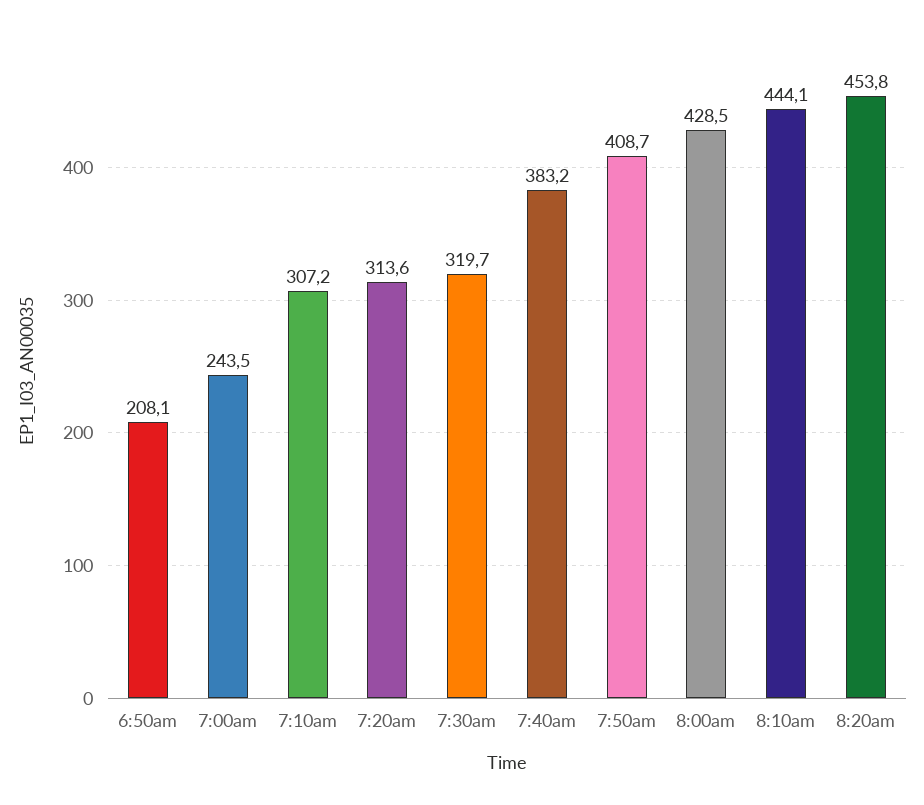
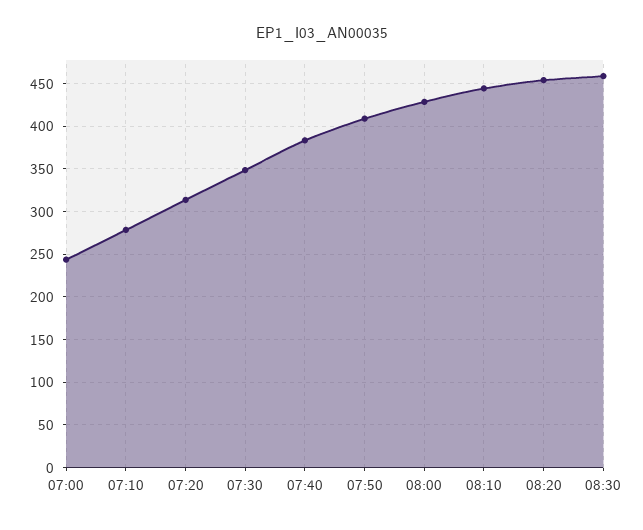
6:50am: 208.1 -> none
7:10am: 307.2 -> 280
7:30am: 319.7 -> 350
08:30: none -> 460

